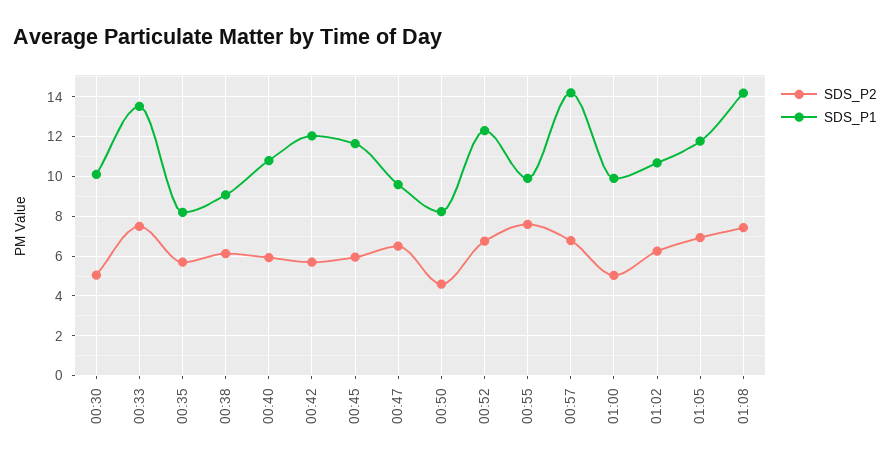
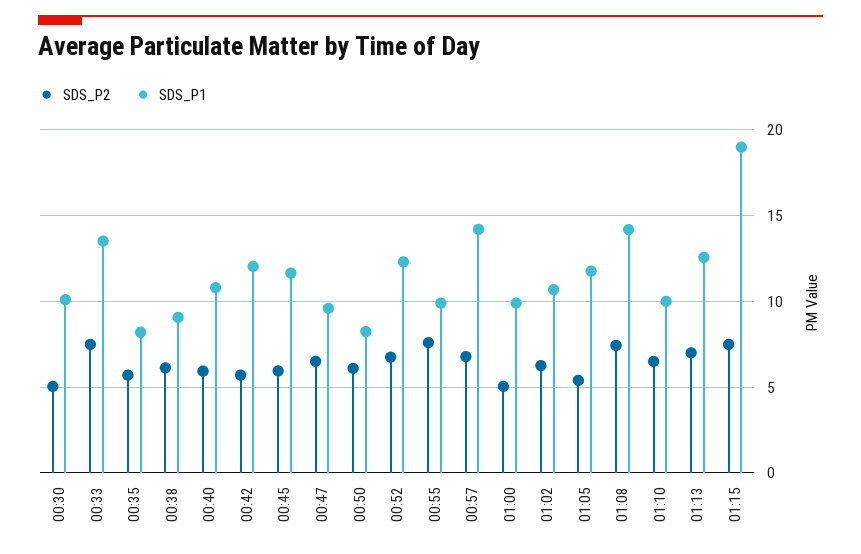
SDS_P2, 00:50: 4.5 -> 6
SDS_P2, 01:05: 7 -> 5.5
SDS_P2, 01:10: none -> 6.5
SDS_P1, 01:10: none -> 10
SDS_P2, 01:13: none -> 7
SDS_P1, 01:13: none -> 12.5
SDS_P2, 01:15: none -> 7.5
SDS_P1, 01:15: none -> 19

